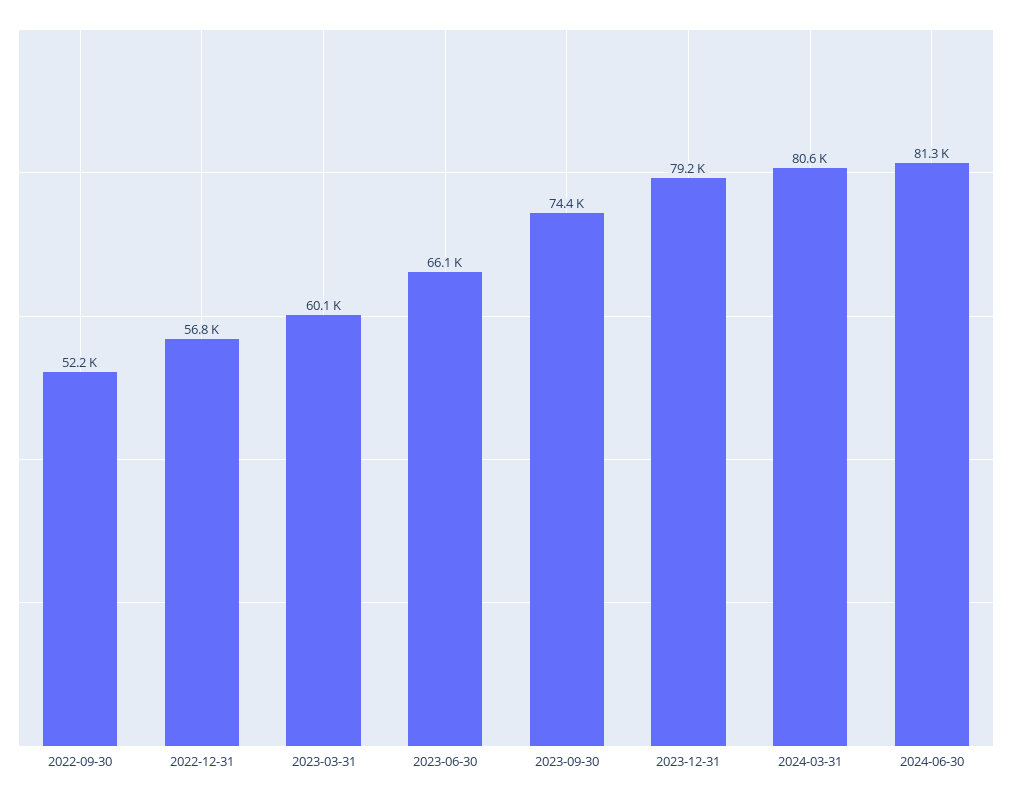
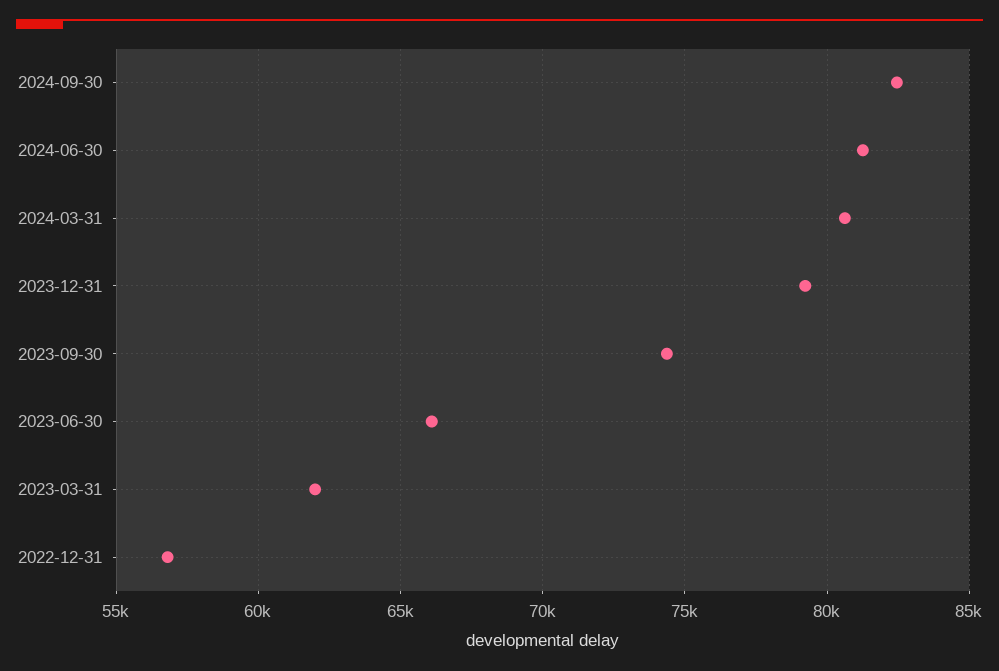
2022-09-30: 52200 -> none
2023-03-31: 60100 -> 62000
2024-09-30: none -> 82500

